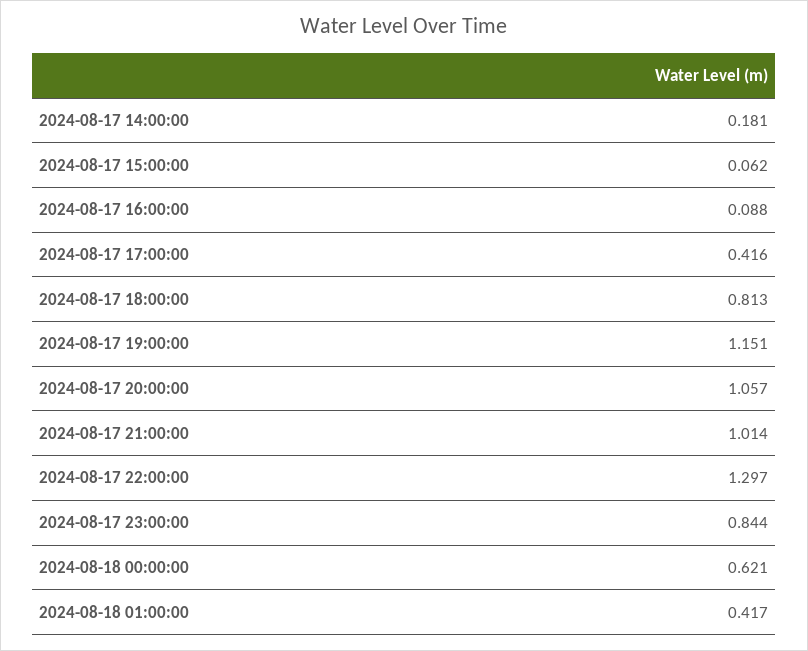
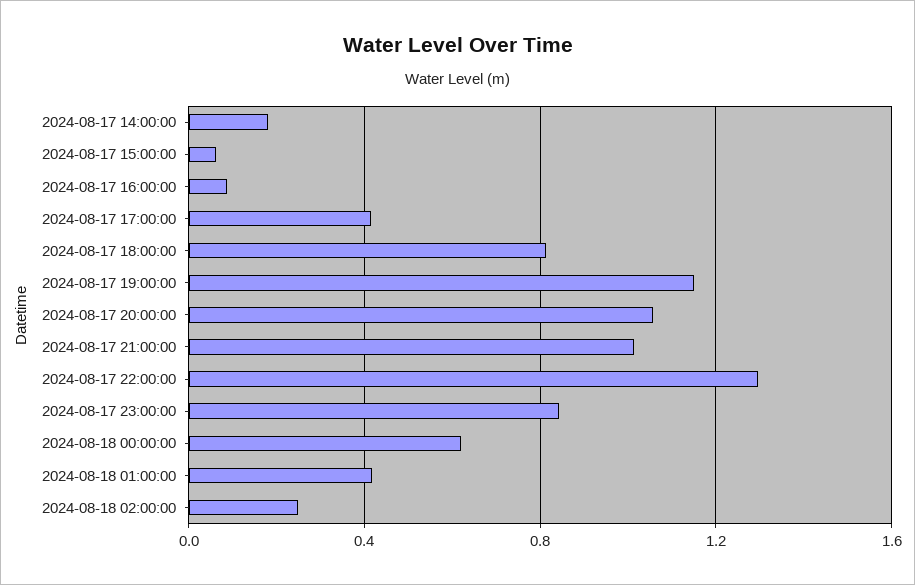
2024-08-18 02:00:00: none -> 0.25

